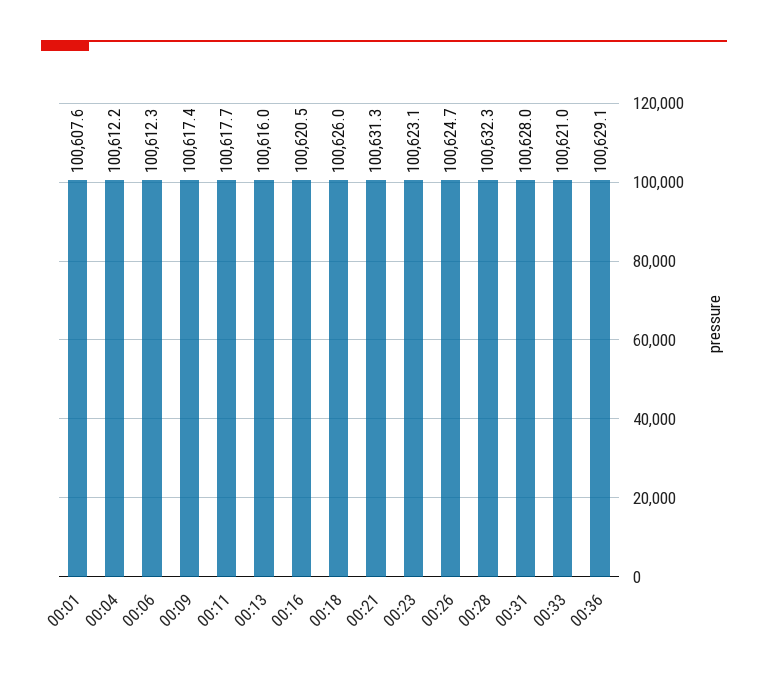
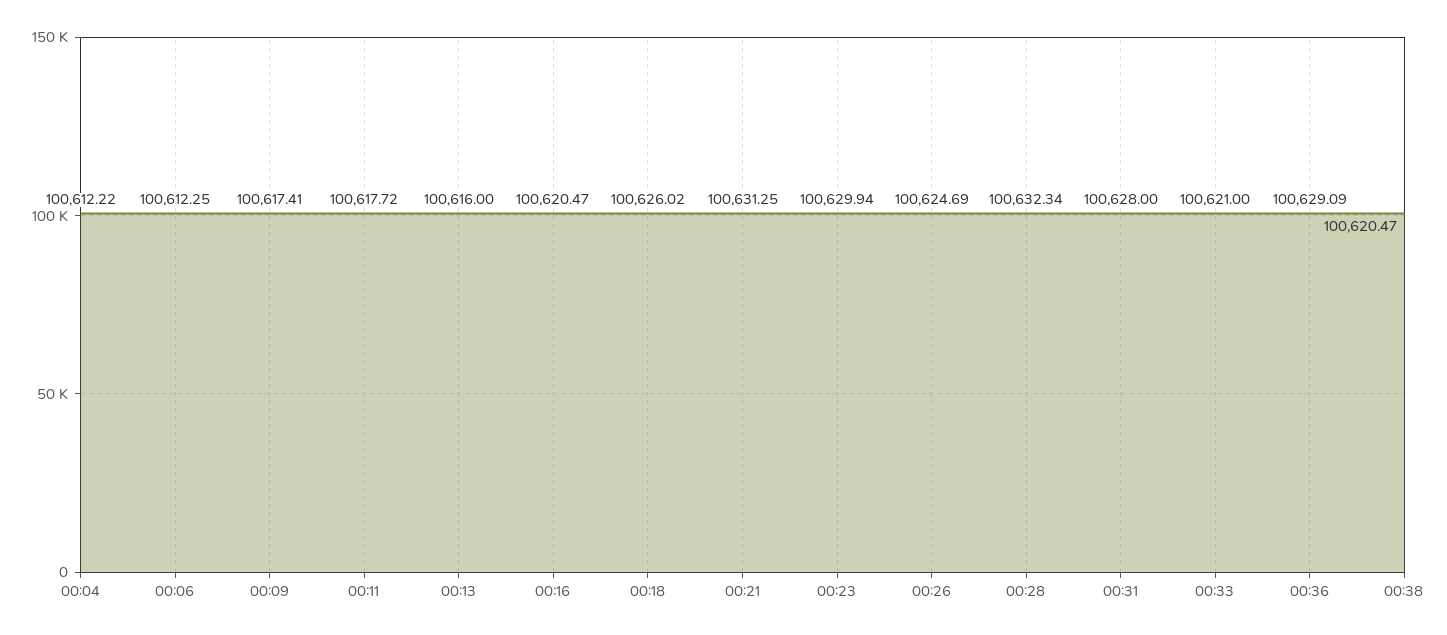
00:01: 100607.6 -> none
00:23: 100623.1 -> 100629.94
00:38: none -> 100620.47

